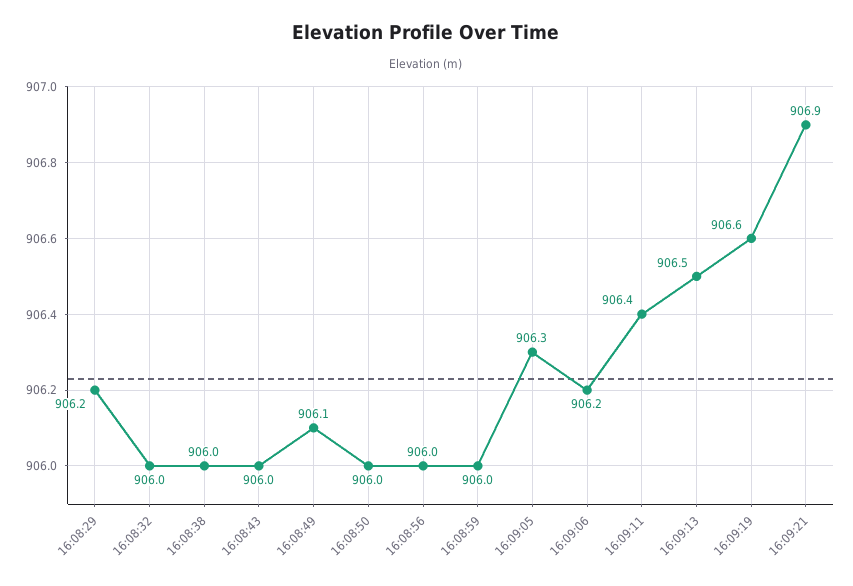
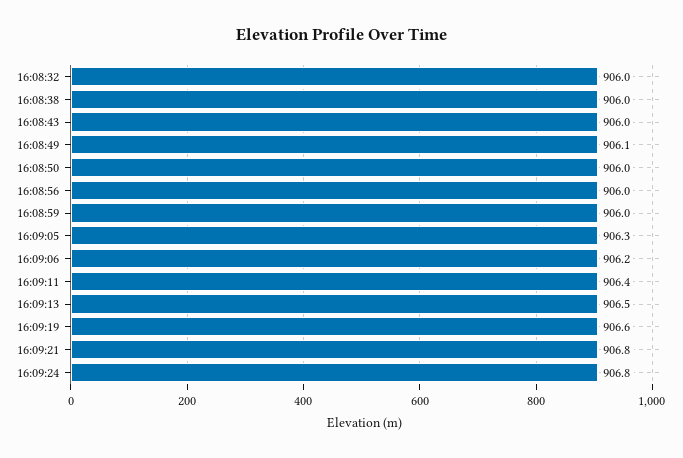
16:08:29: 906.2 -> none
16:09:21: 906.9 -> 906.8
16:09:24: none -> 906.8

